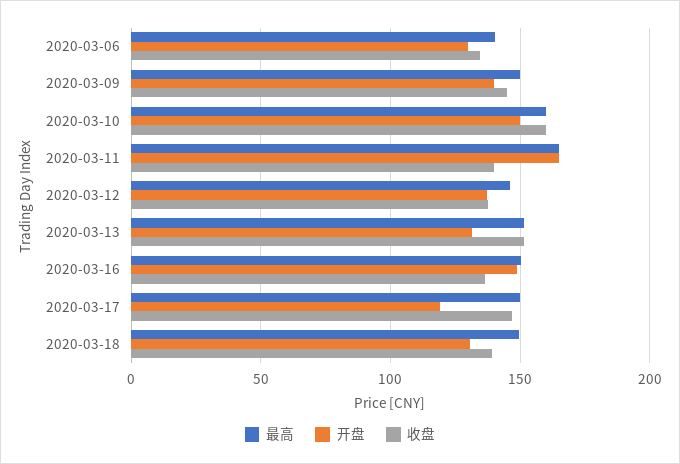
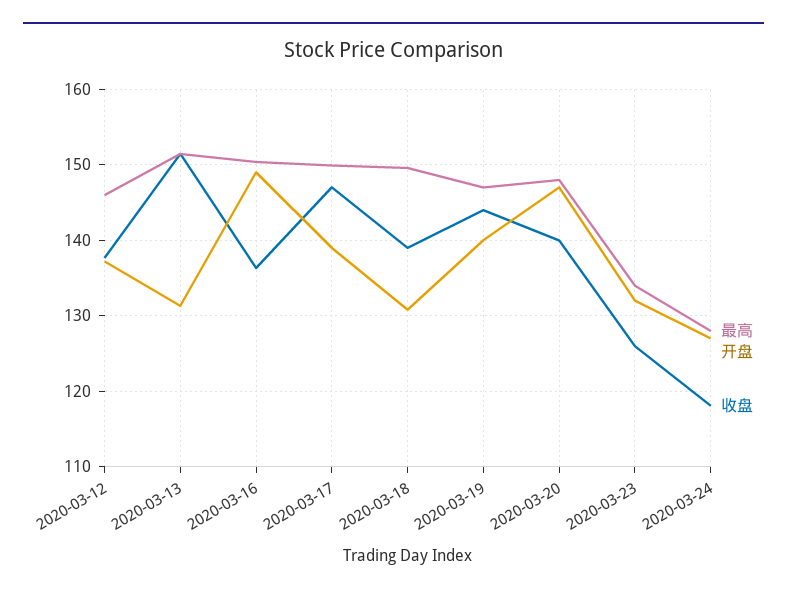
最高, 2020-03-06: 140 -> none
开盘, 2020-03-06: 130 -> none
收盘, 2020-03-06: 135 -> none
最高, 2020-03-09: 150 -> none
开盘, 2020-03-09: 140 -> none
收盘, 2020-03-09: 145 -> none
最高, 2020-03-10: 160 -> none
开盘, 2020-03-10: 150 -> none
收盘, 2020-03-10: 160 -> none
最高, 2020-03-11: 165 -> none
开盘, 2020-03-11: 165 -> none
收盘, 2020-03-11: 140 -> none
开盘, 2020-03-17: 120 -> 139
最高, 2020-03-19: none -> 147
开盘, 2020-03-19: none -> 140
收盘, 2020-03-19: none -> 144
最高, 2020-03-20: none -> 148
开盘, 2020-03-20: none -> 147
收盘, 2020-03-20: none -> 140
最高, 2020-03-23: none -> 134
开盘, 2020-03-23: none -> 132
收盘, 2020-03-23: none -> 126
最高, 2020-03-24: none -> 128
开盘, 2020-03-24: none -> 127
收盘, 2020-03-24: none -> 118

